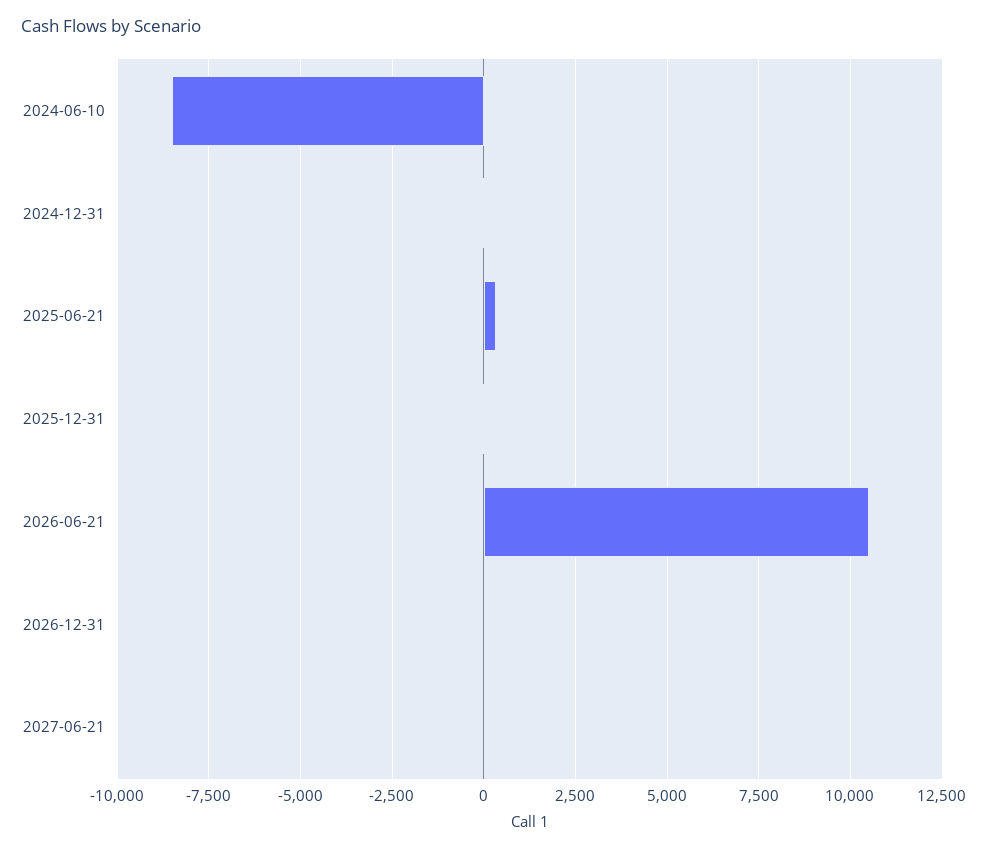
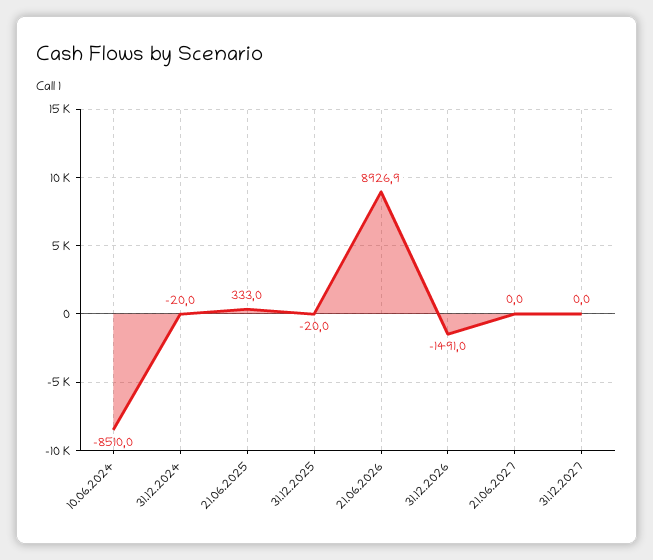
2026-06-21: 10500 -> 8926.9
2026-12-31: 0 -> -1491
31.12.2027: none -> 0

